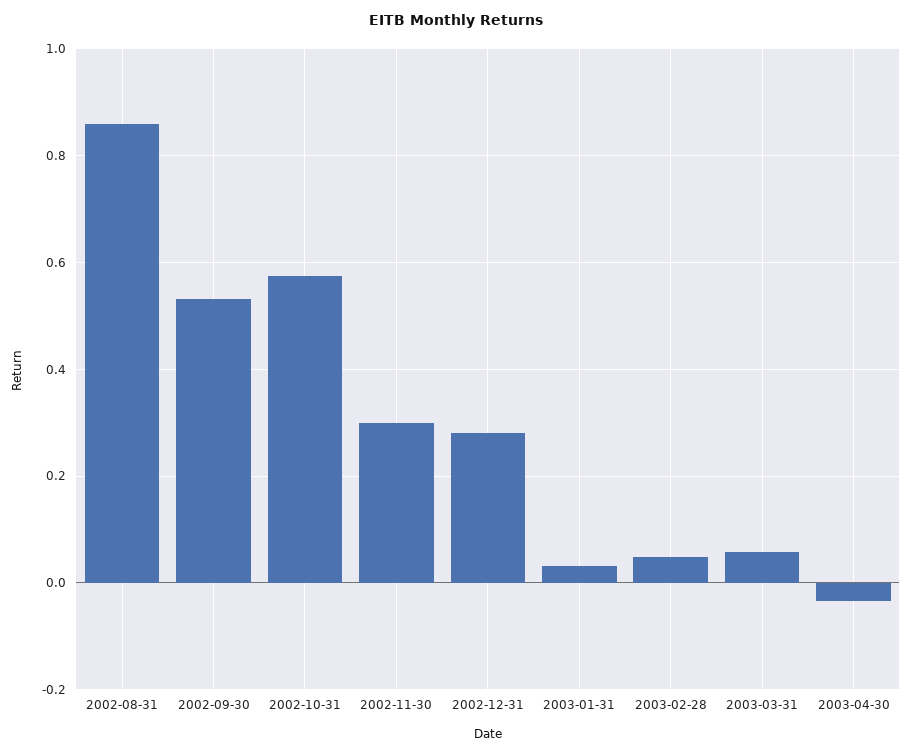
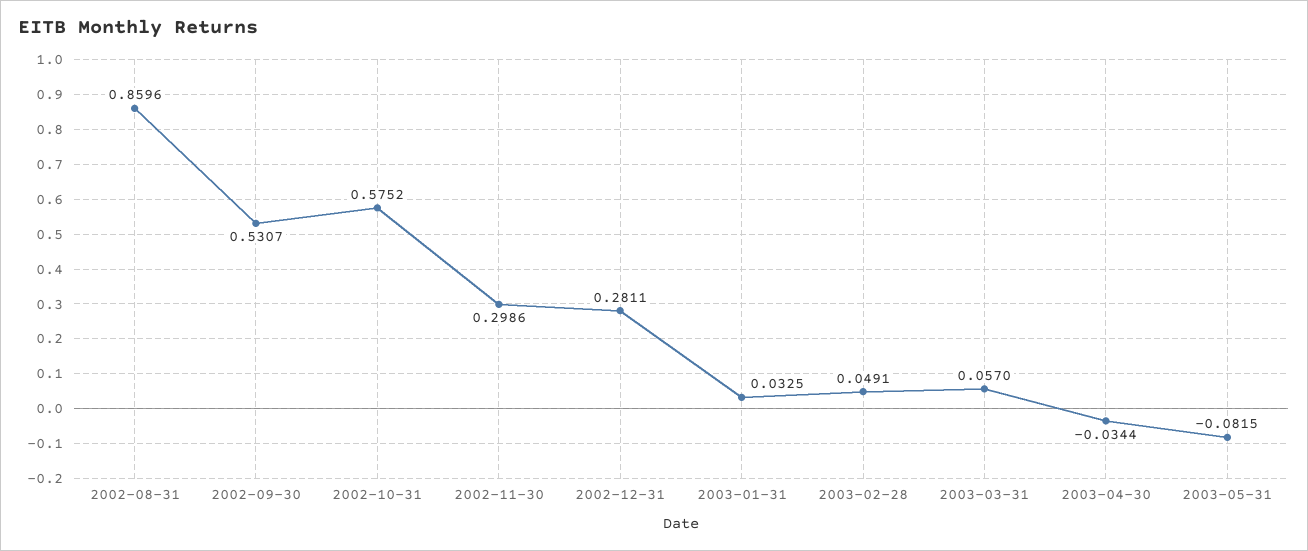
2003-05-31: none -> -0.0815

